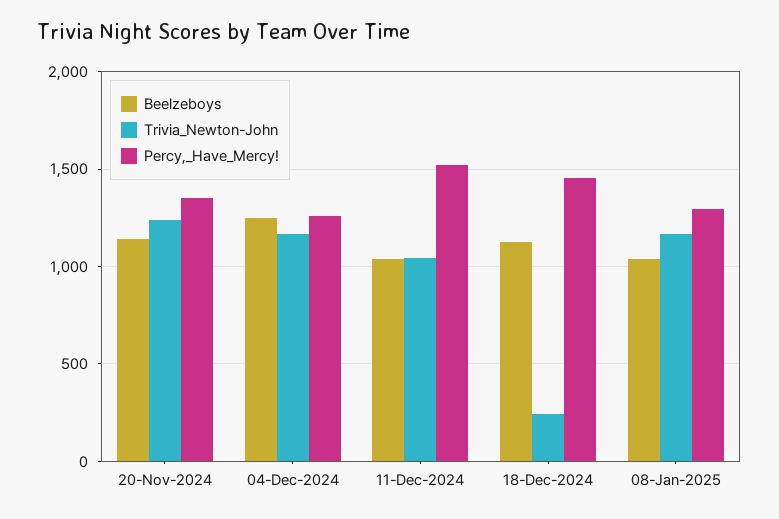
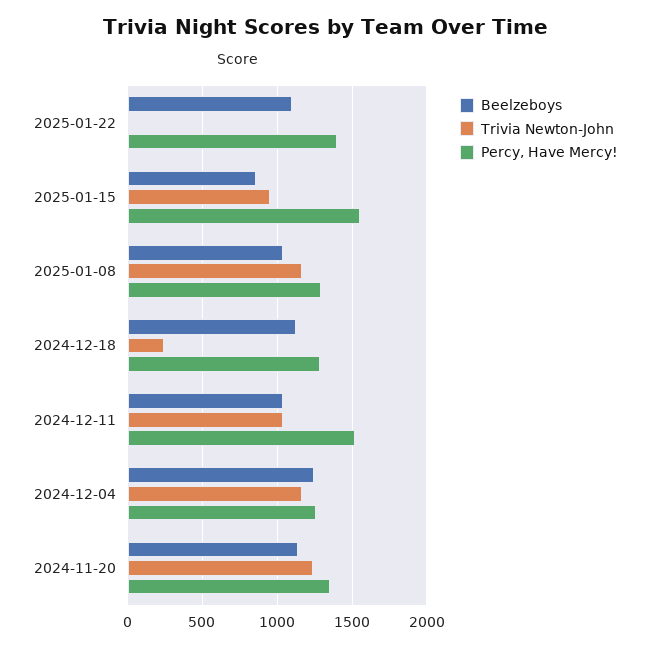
Percy,_Have_Mercy!, 18-Dec-2024: 1450 -> 1300
Beelzeboys, 2025-01-22: none -> 1100
Trivia_Newton-John, 2025-01-22: none -> 0
Percy,_Have_Mercy!, 2025-01-22: none -> 1400
Beelzeboys, 2025-01-15: none -> 850
Trivia_Newton-John, 2025-01-15: none -> 950
Percy,_Have_Mercy!, 2025-01-15: none -> 1550

